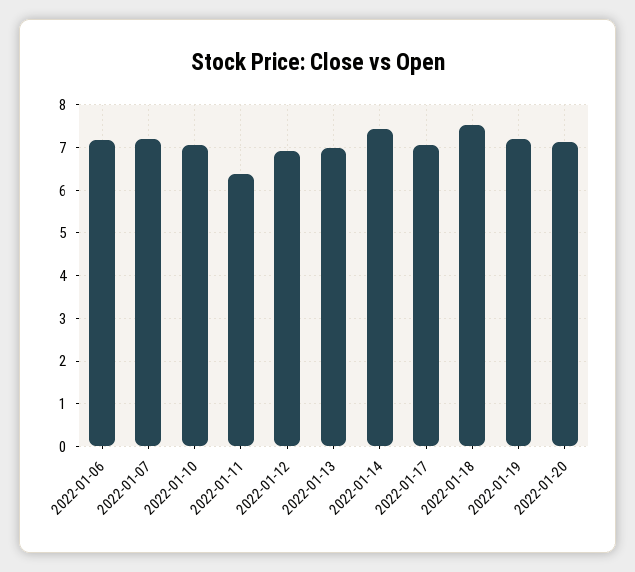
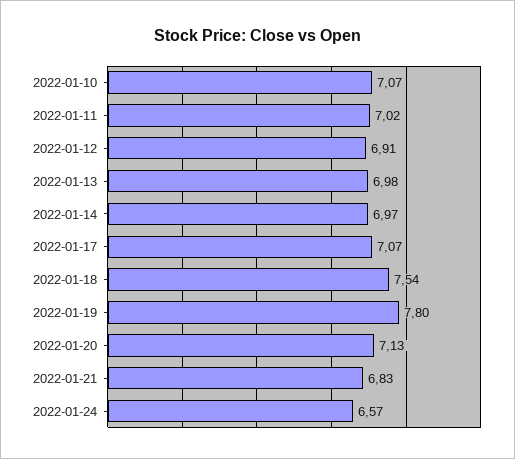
2022-01-06: 7.2 -> none
2022-01-07: 7.2 -> none
2022-01-11: 6.4 -> 7.02
2022-01-14: 7.4 -> 6.97
2022-01-19: 7.2 -> 7.8
2022-01-21: none -> 6.83
2022-01-24: none -> 6.57

